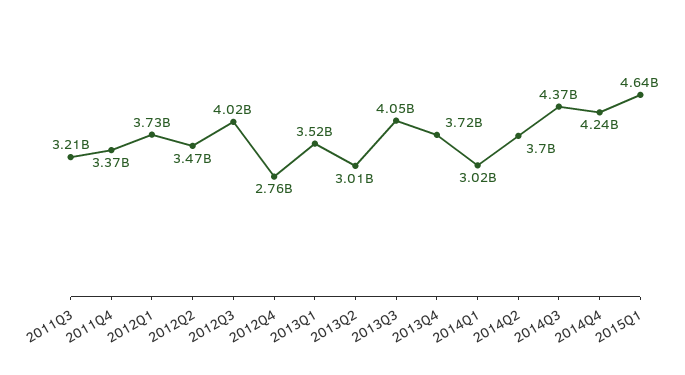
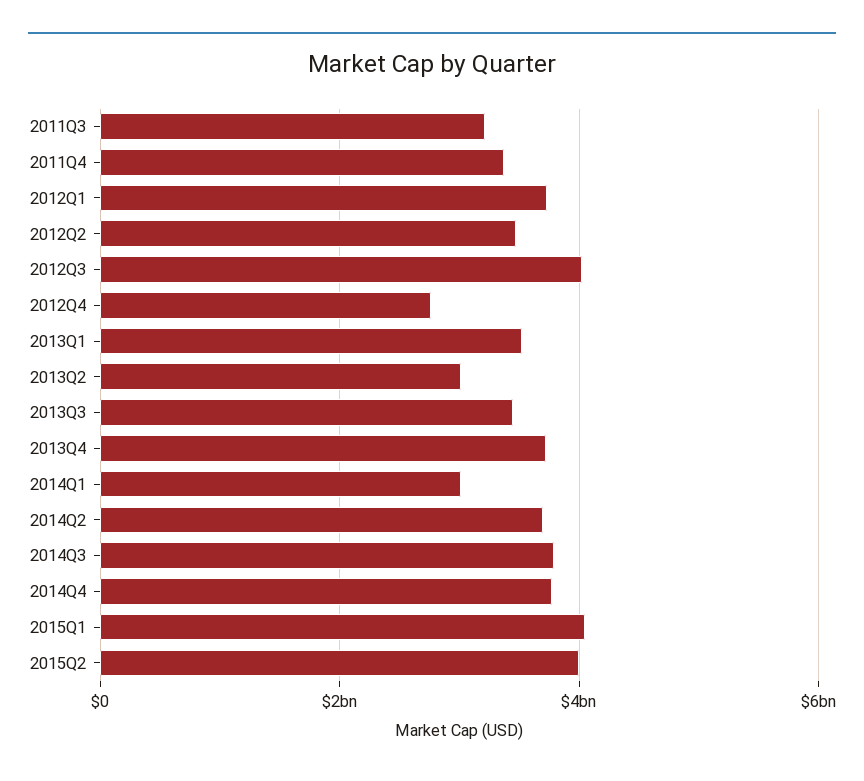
2013Q3: 4050000000 -> 3400000000
2014Q3: 4370000000 -> 3800000000
2014Q4: 4240000000 -> 3800000000
2015Q1: 4640000000 -> 4000000000
2015Q2: none -> 4000000000

